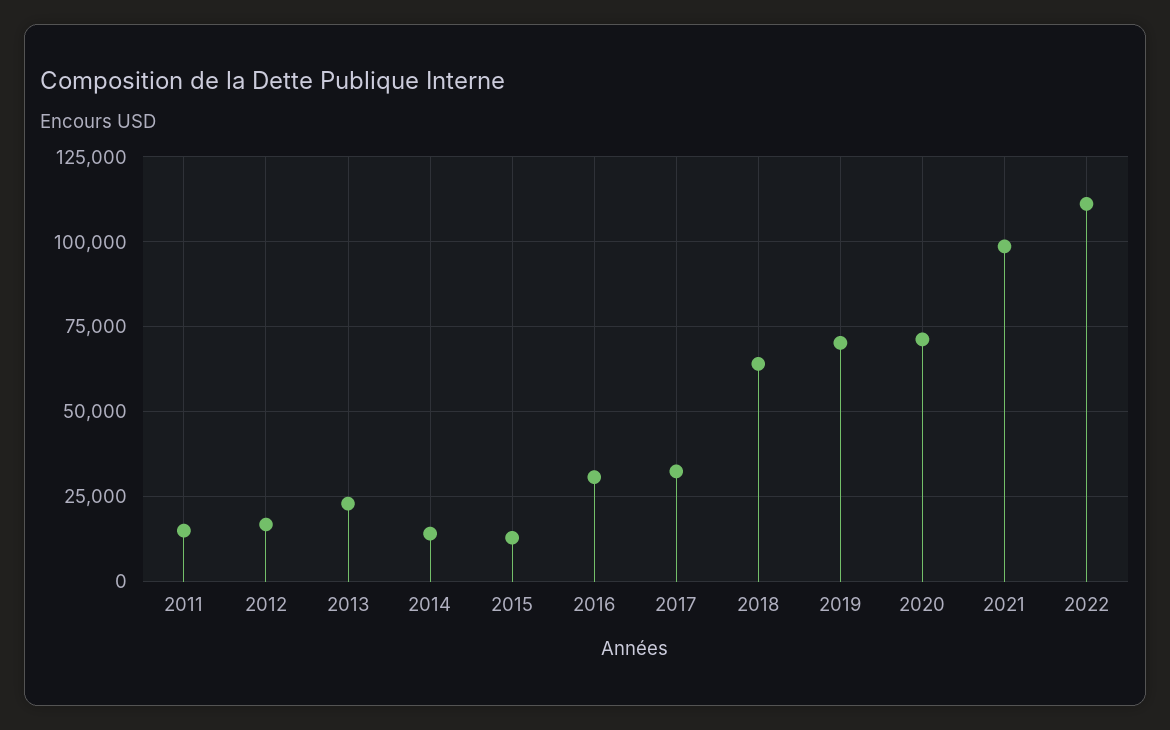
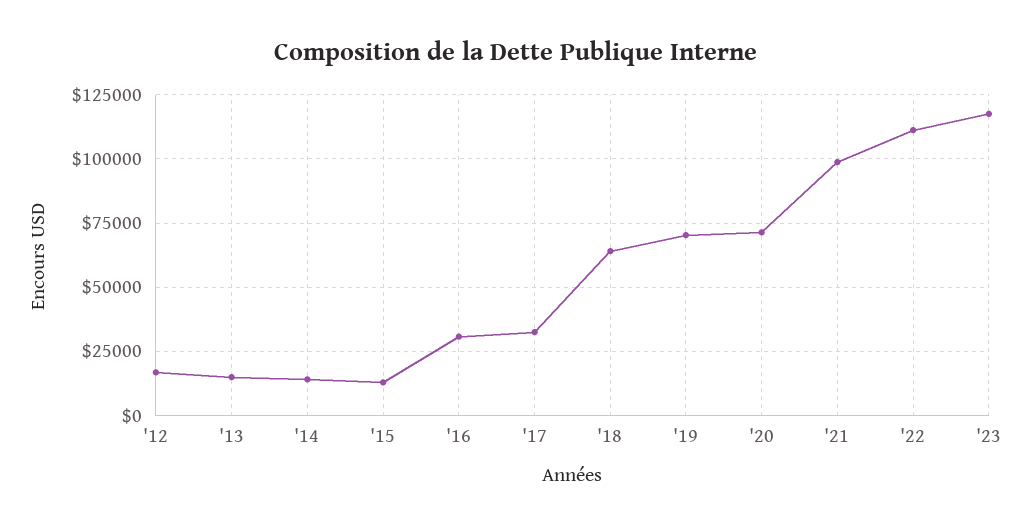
2011: 15000 -> none
2013: 22500 -> 15000
'23: none -> 117500

